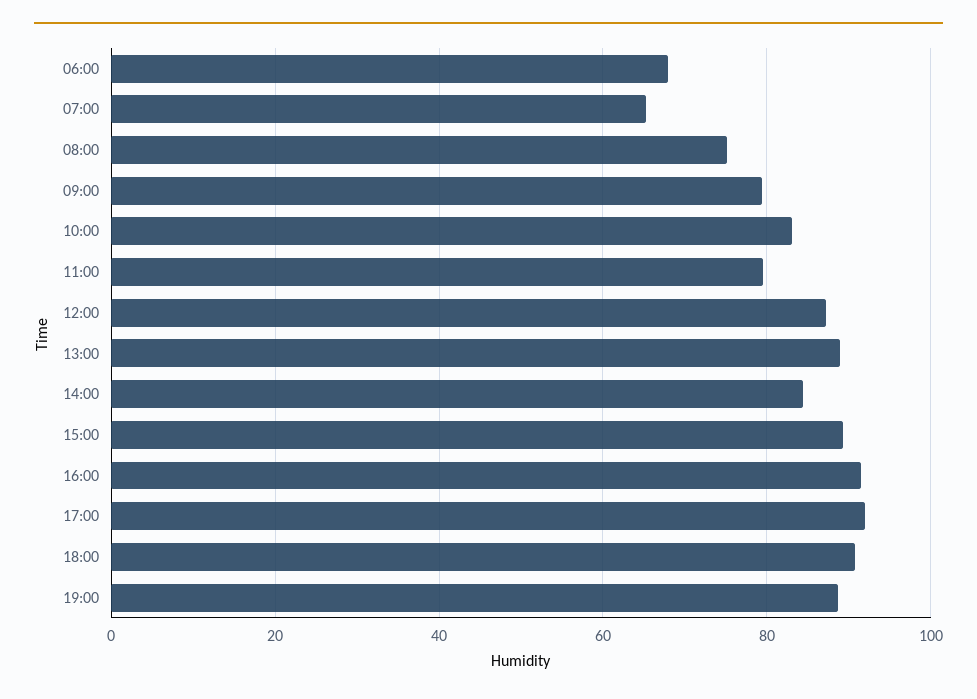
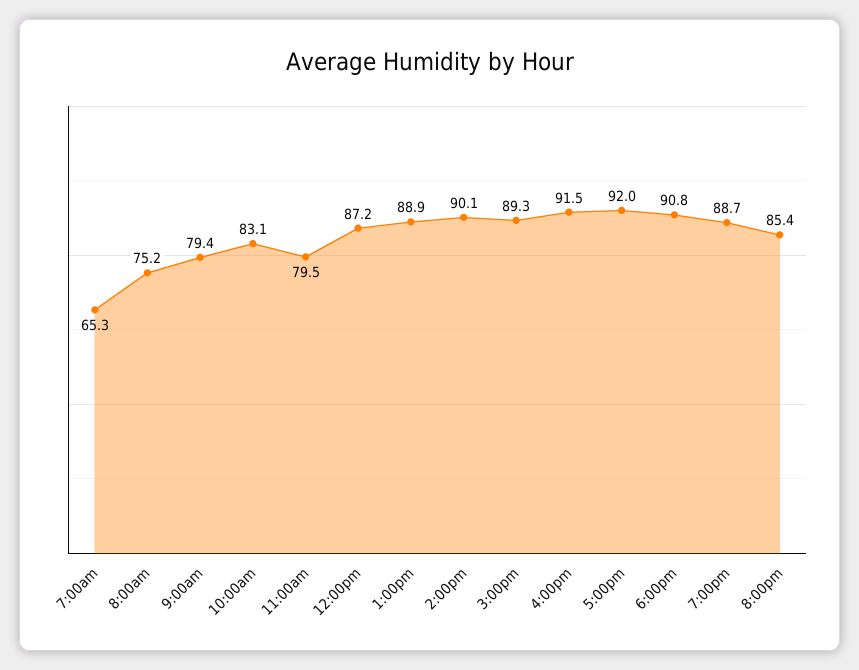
06:00: 68 -> none
14:00: 84 -> 90.1
8:00pm: none -> 85.4

